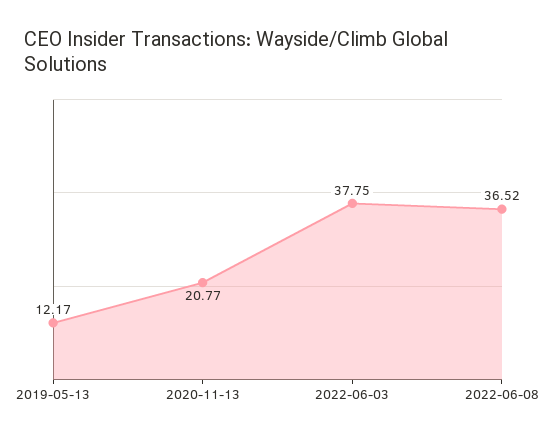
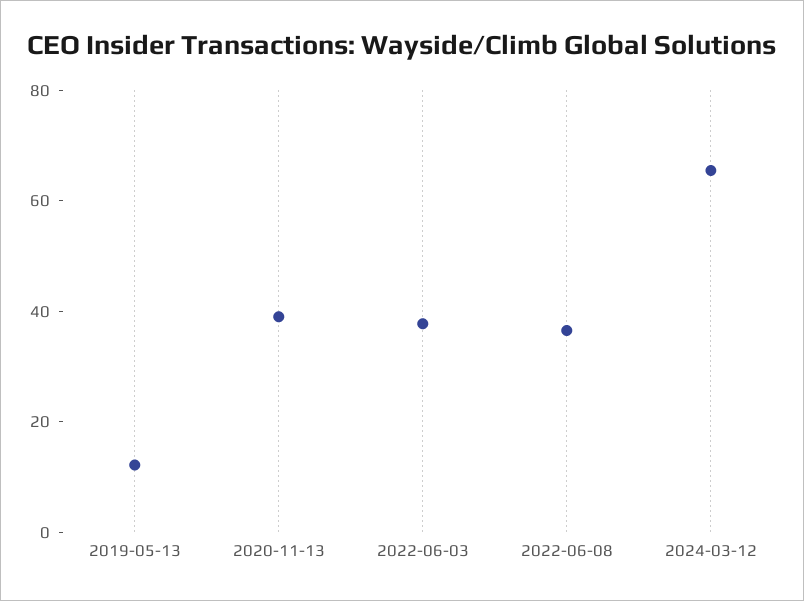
2020-11-13: 20.77 -> 40
2024-03-12: none -> 65

